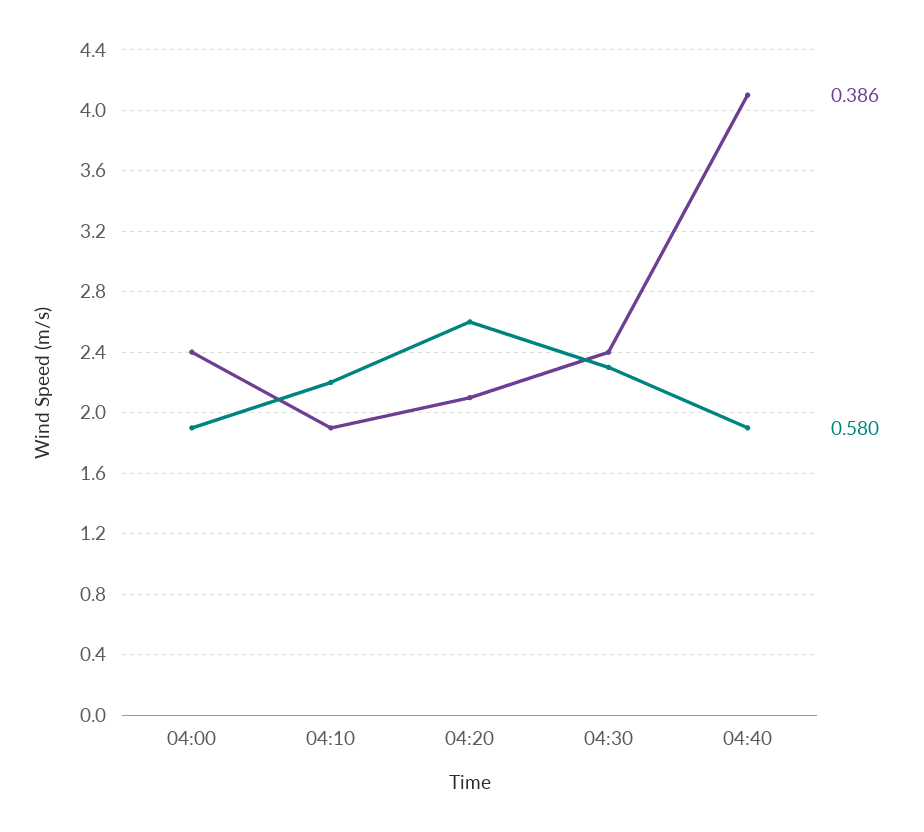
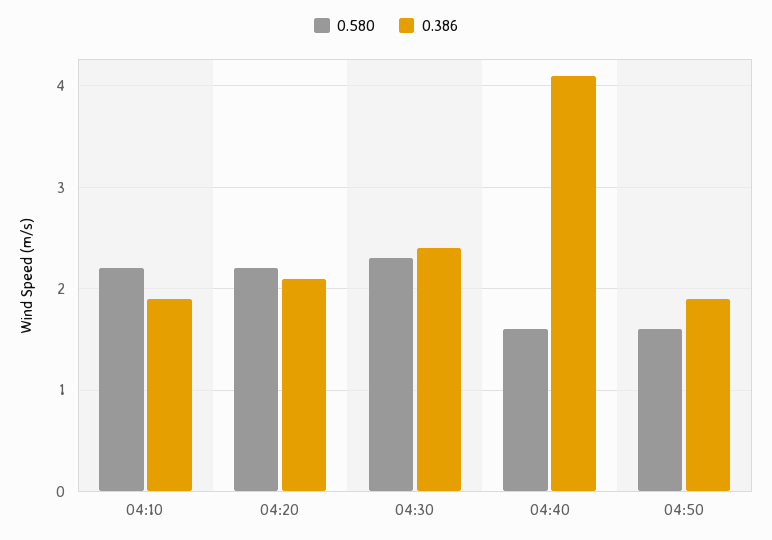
0.386, 04:00: 2.4 -> none
0.580, 04:00: 1.9 -> none
0.580, 04:20: 2.6 -> 2.2
0.580, 04:40: 1.9 -> 1.6
0.580, 04:50: none -> 1.6
0.386, 04:50: none -> 1.9

